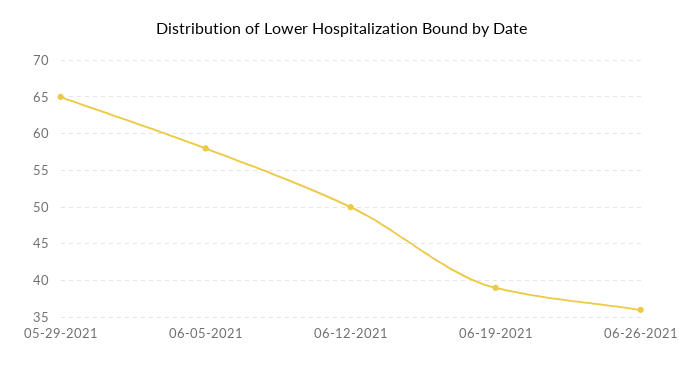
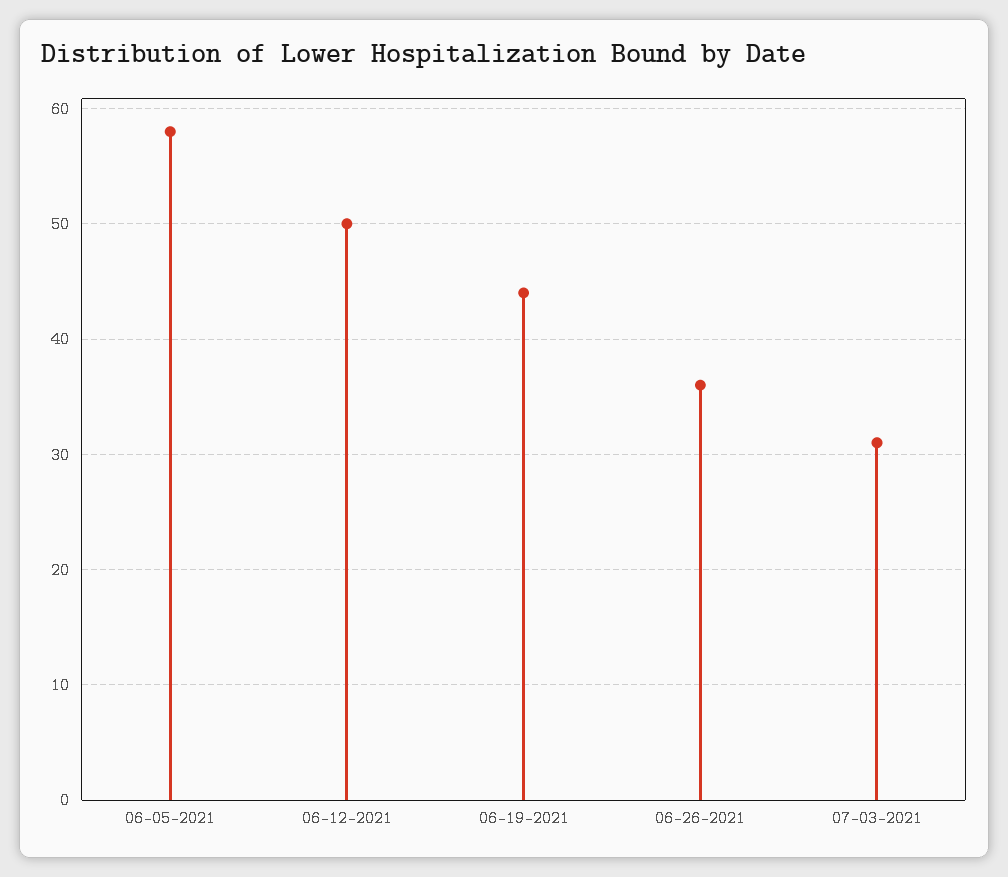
05-29-2021: 65 -> none
06-19-2021: 39 -> 44
07-03-2021: none -> 31

